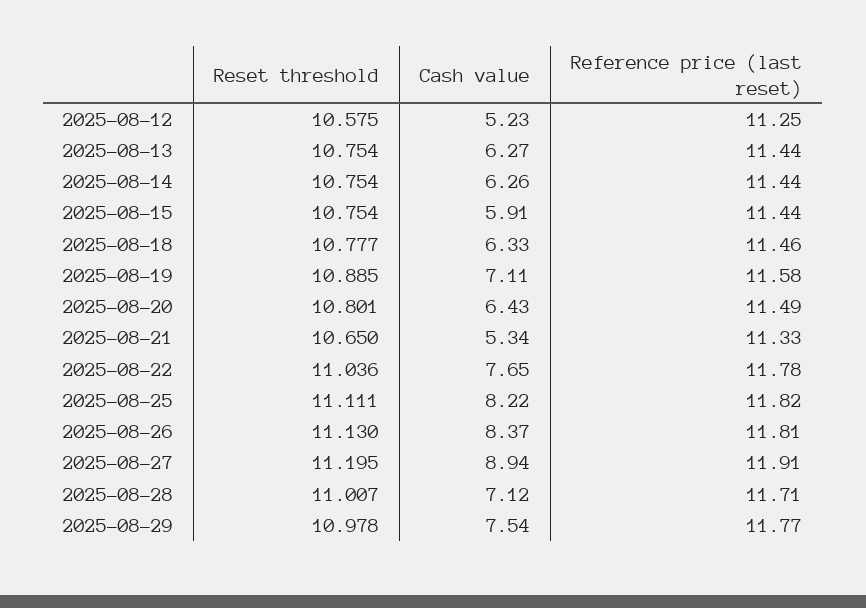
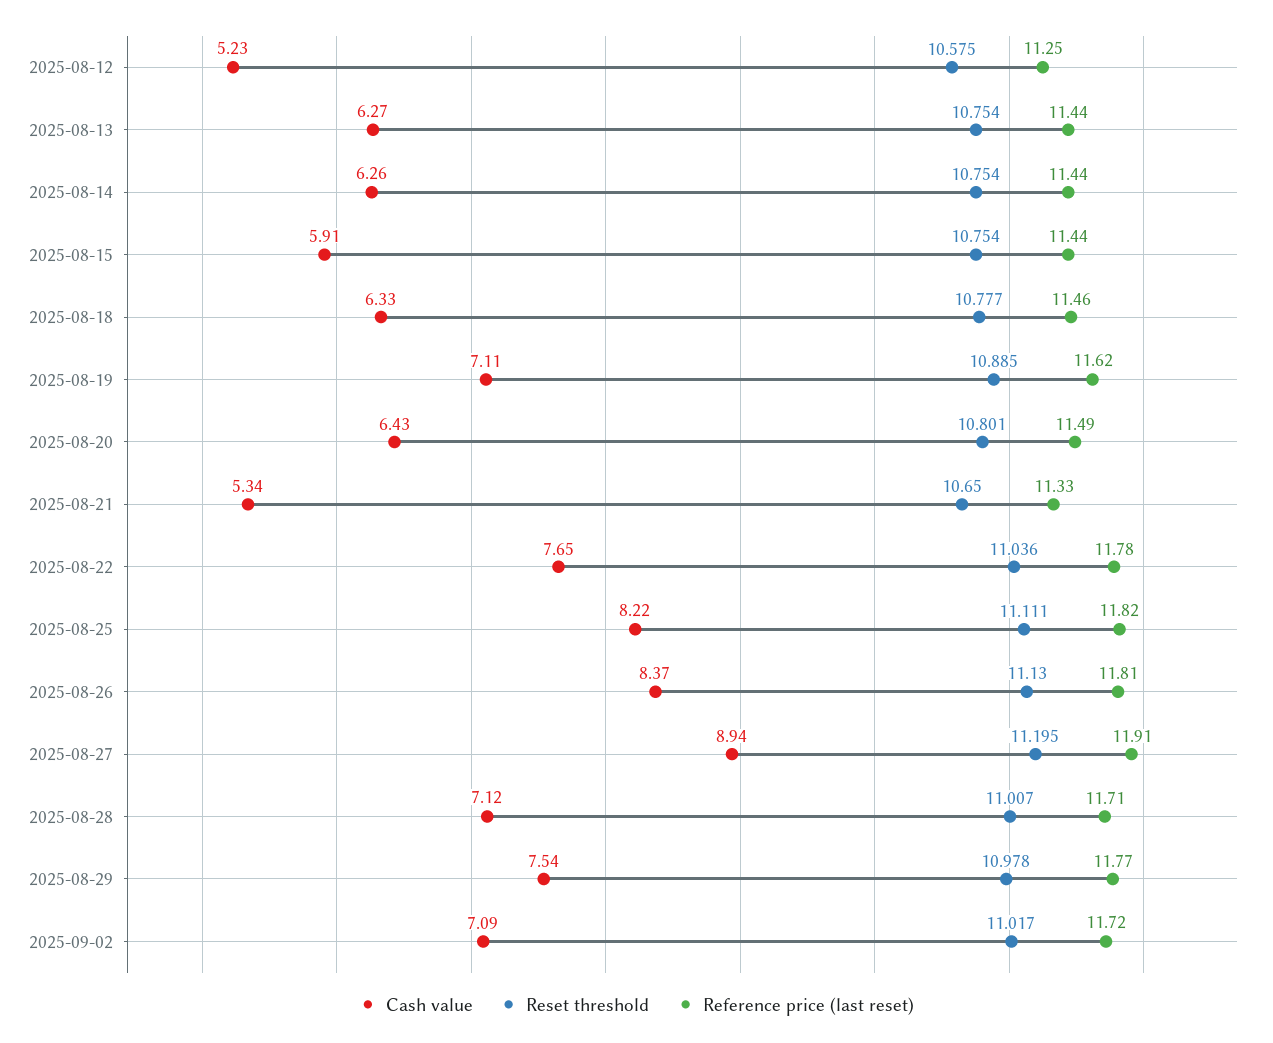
Reference price (last reset), 2025-08-19: 11.58 -> 11.62
Cash value, 2025-09-02: none -> 7.09
Reset threshold, 2025-09-02: none -> 11.017
Reference price (last reset), 2025-09-02: none -> 11.72

